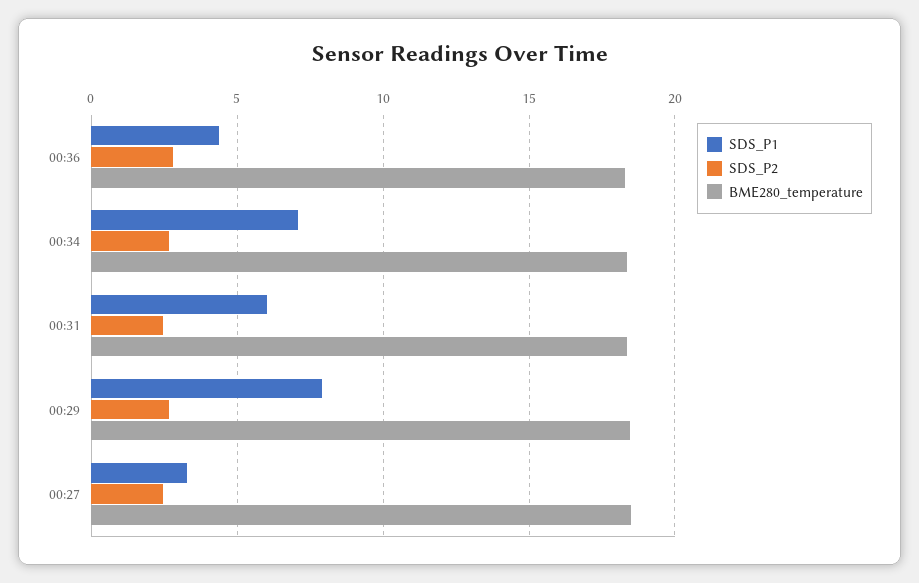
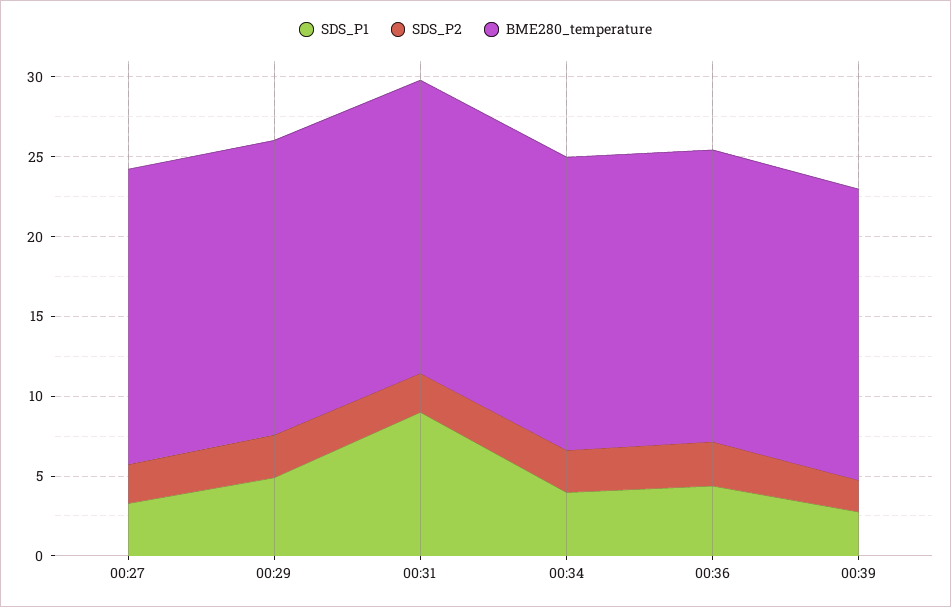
SDS_P1, 00:34: 7 -> 4
SDS_P1, 00:31: 6 -> 9
SDS_P1, 00:29: 8 -> 5
SDS_P1, 00:39: none -> 3
SDS_P2, 00:39: none -> 2
BME280_temperature, 00:39: none -> 18

